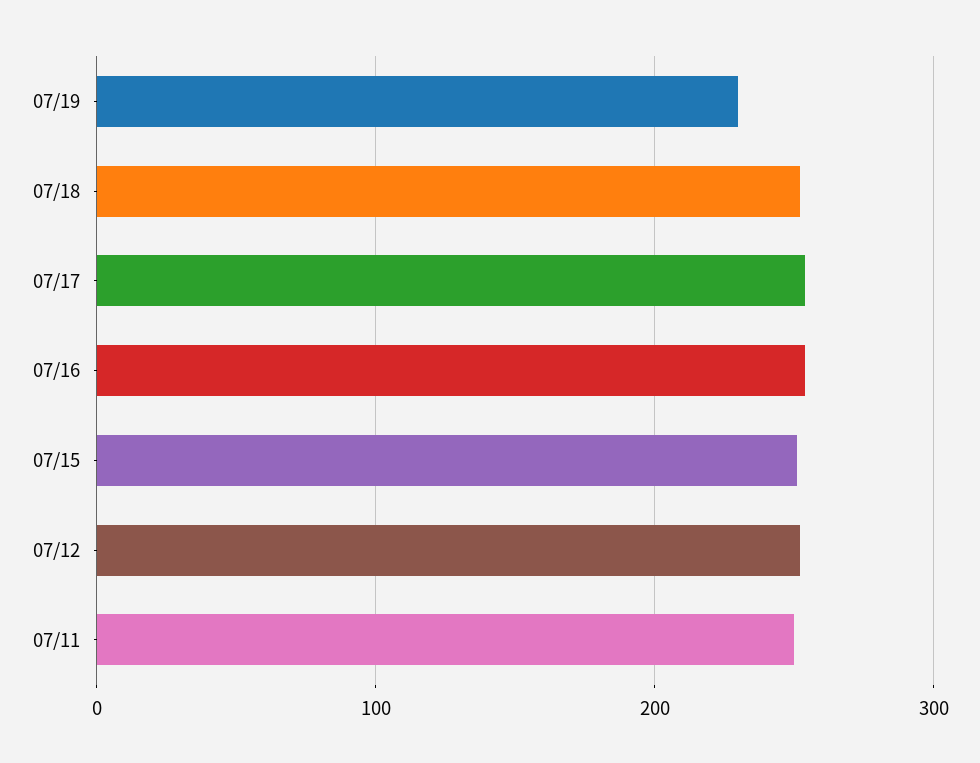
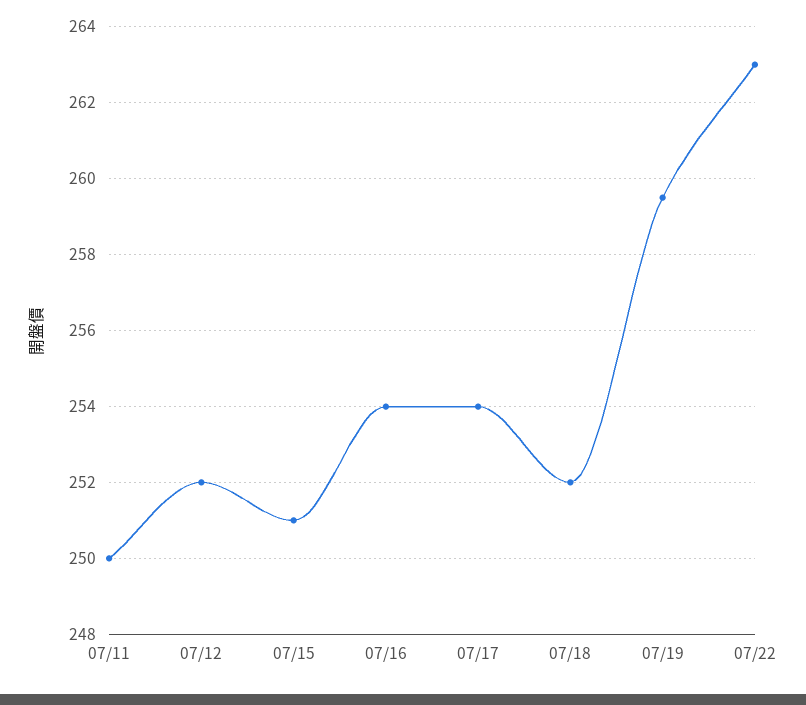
07/19: 230 -> 259.5
07/22: none -> 263

